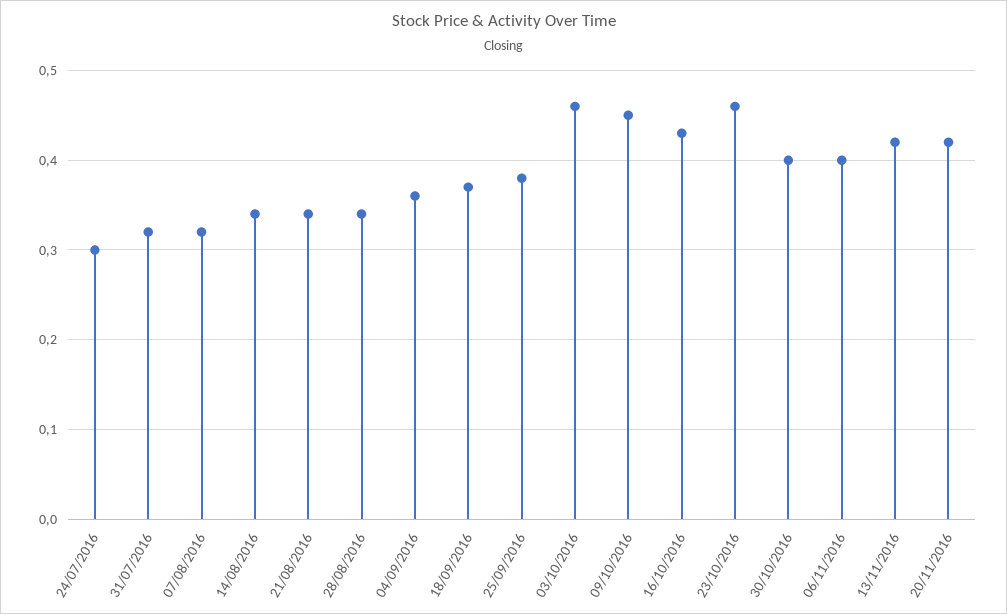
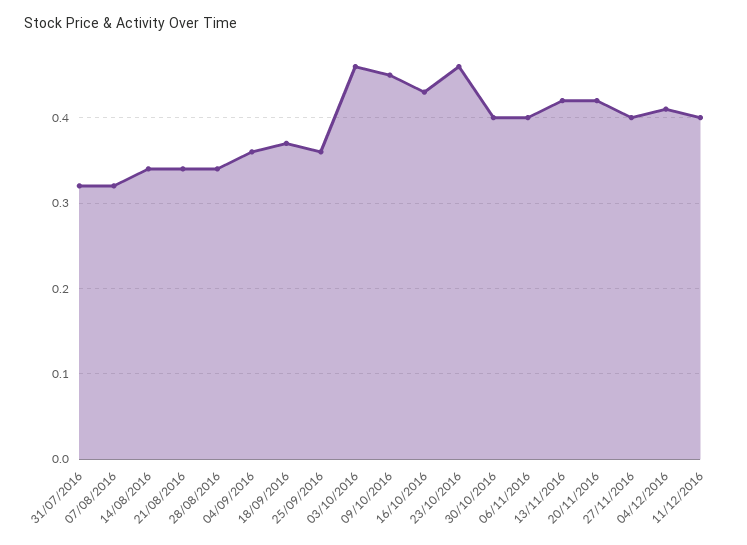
24/07/2016: 0.3 -> none
25/09/2016: 0.38 -> 0.36
27/11/2016: none -> 0.4
04/12/2016: none -> 0.41
11/12/2016: none -> 0.4

